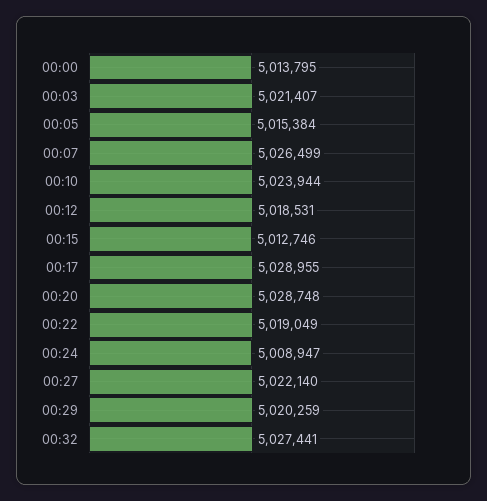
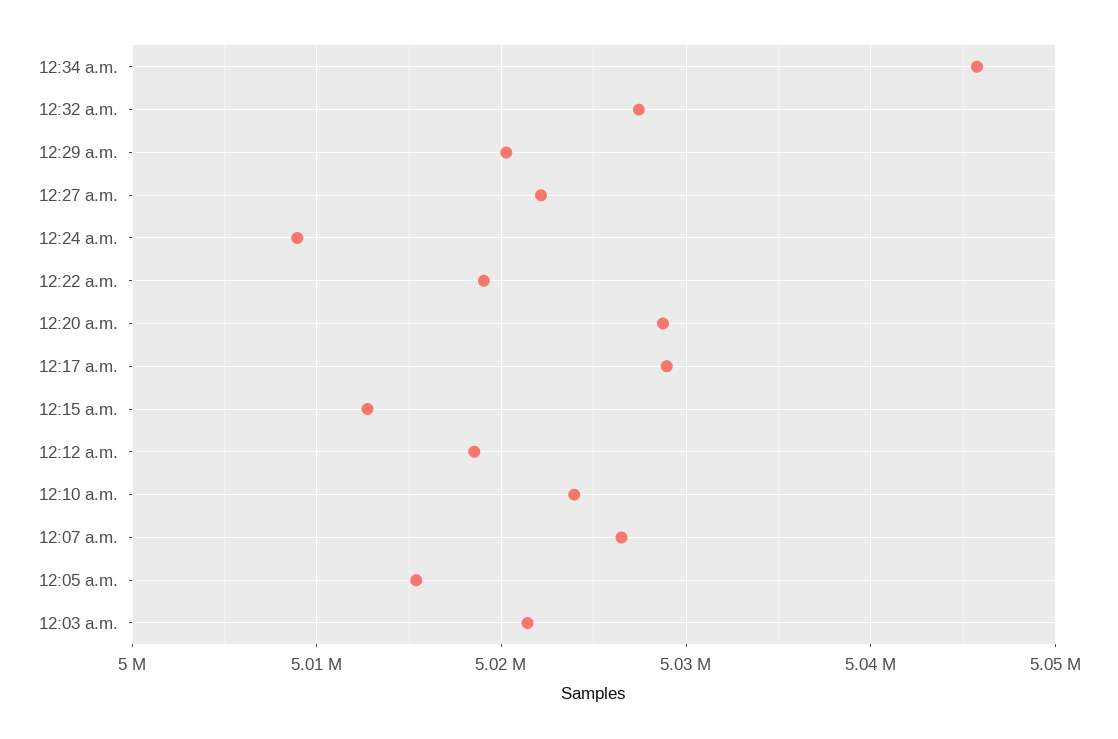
00:00: 5013795 -> none
12:34 a.m.: none -> 5046000

